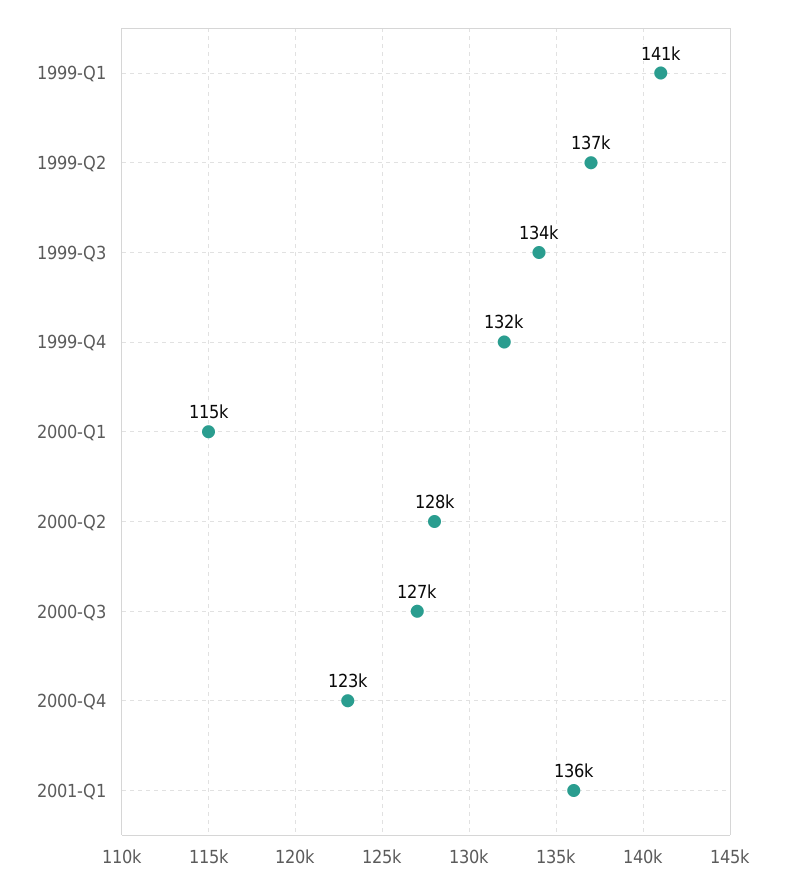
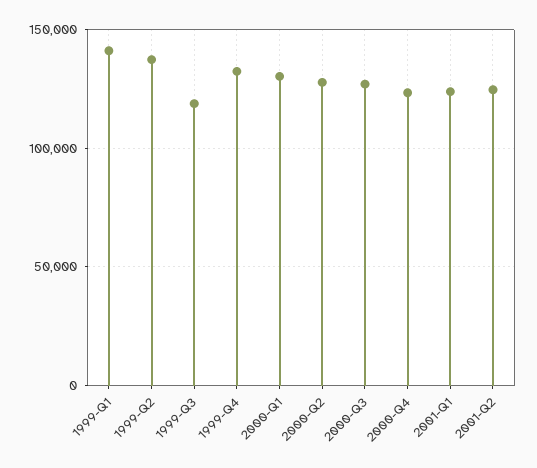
1999-Q3: 134000 -> 120000
2000-Q1: 115000 -> 130000
2001-Q1: 136000 -> 125000
2001-Q2: none -> 125000

